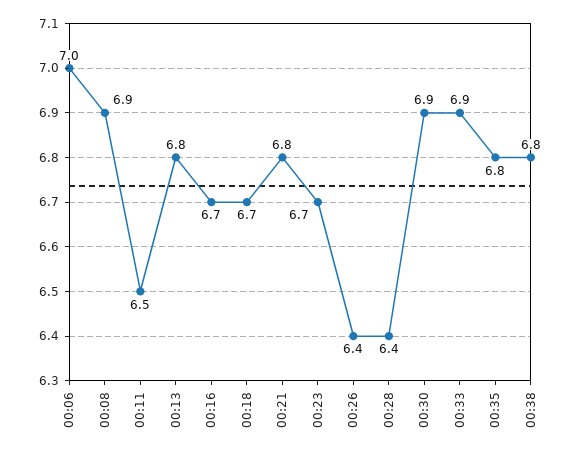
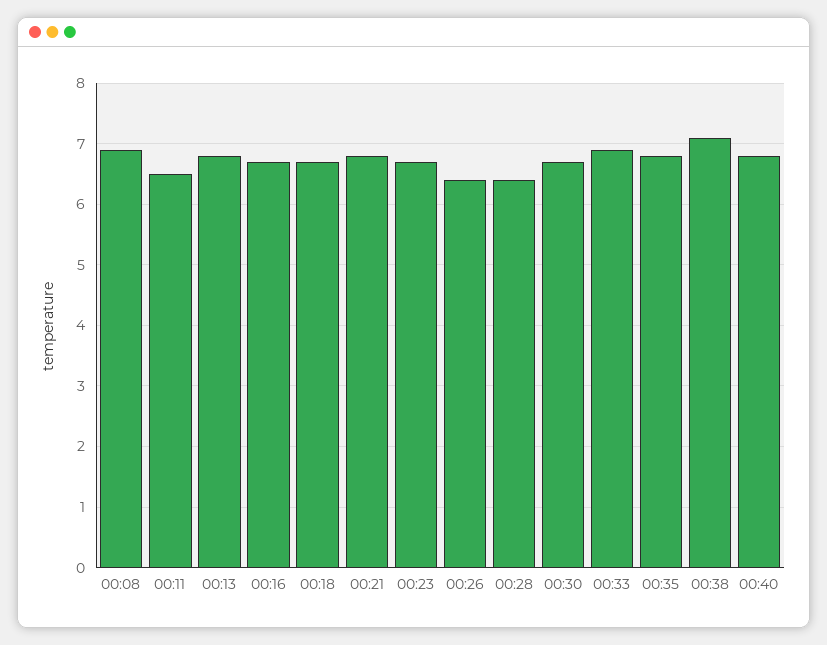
00:06: 7 -> none
00:30: 6.9 -> 6.7
00:38: 6.8 -> 7.1
00:40: none -> 6.8

